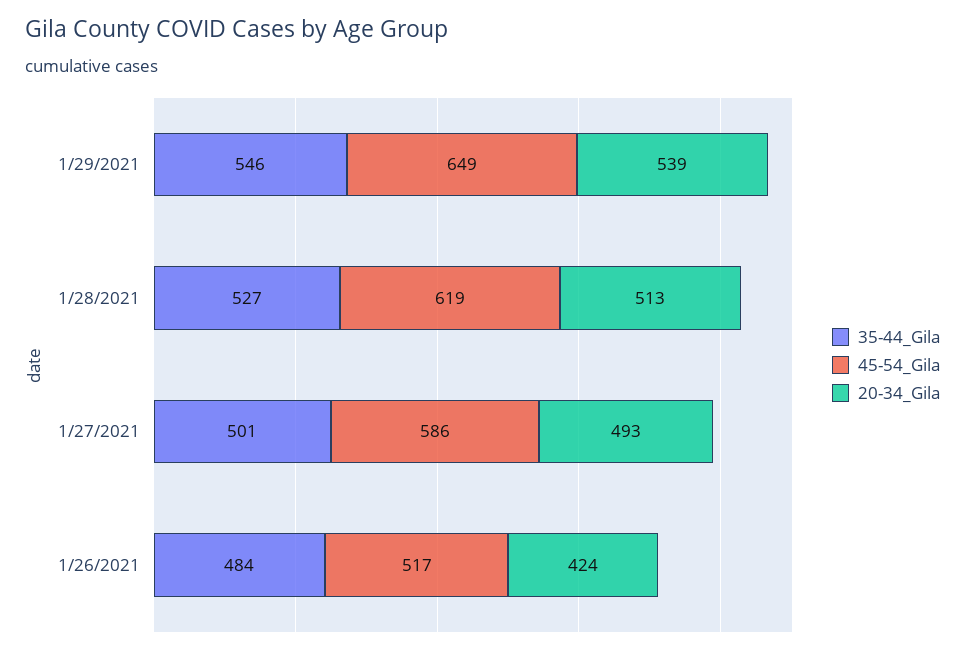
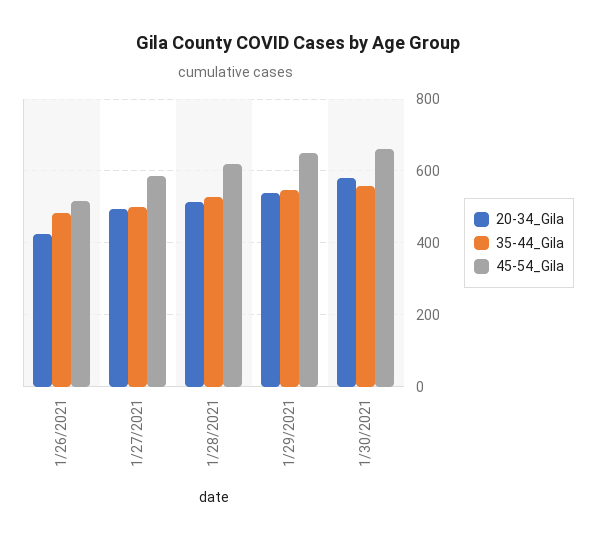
20-34_Gila, 1/30/2021: none -> 580
35-44_Gila, 1/30/2021: none -> 560
45-54_Gila, 1/30/2021: none -> 660

